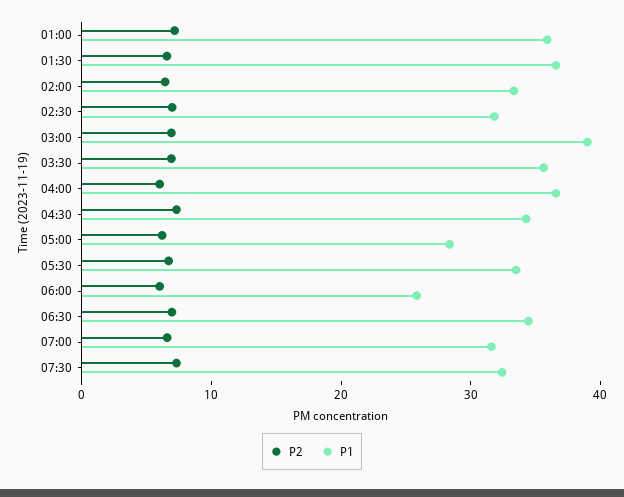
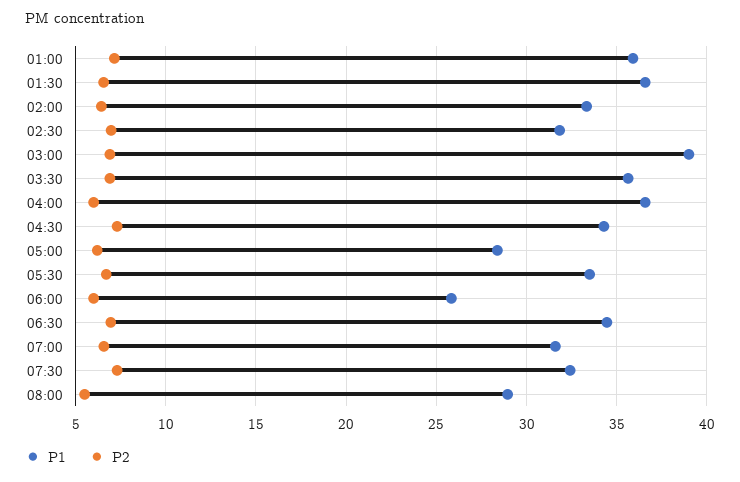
P1, 08:00: none -> 29
P2, 08:00: none -> 5.5

